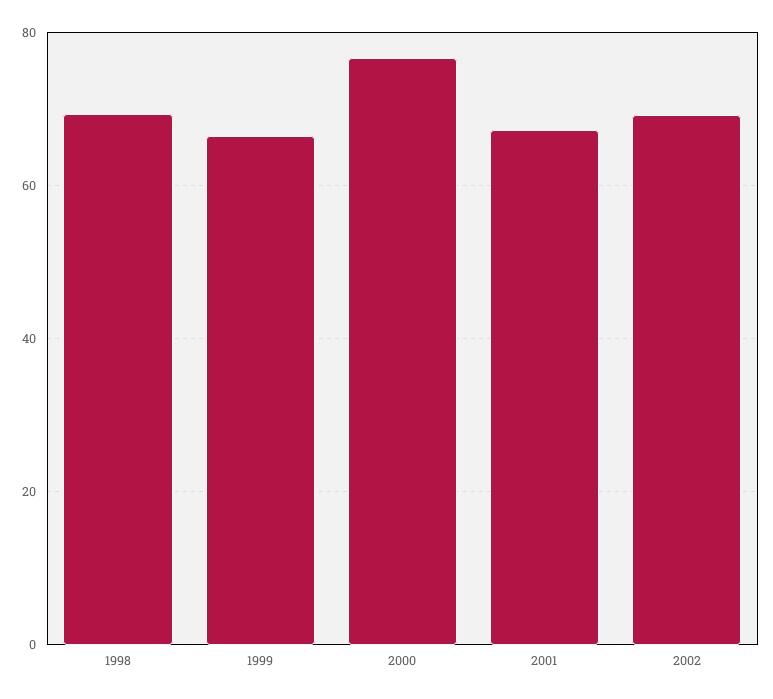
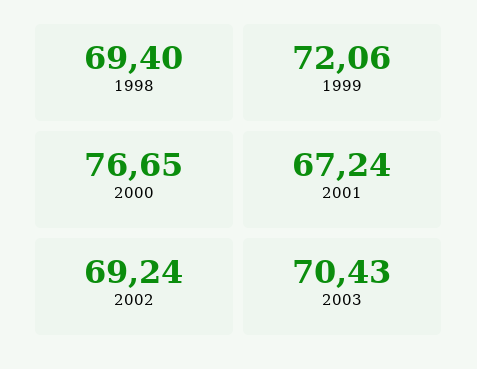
1999: 66 -> 72.06
2003: none -> 70.43

